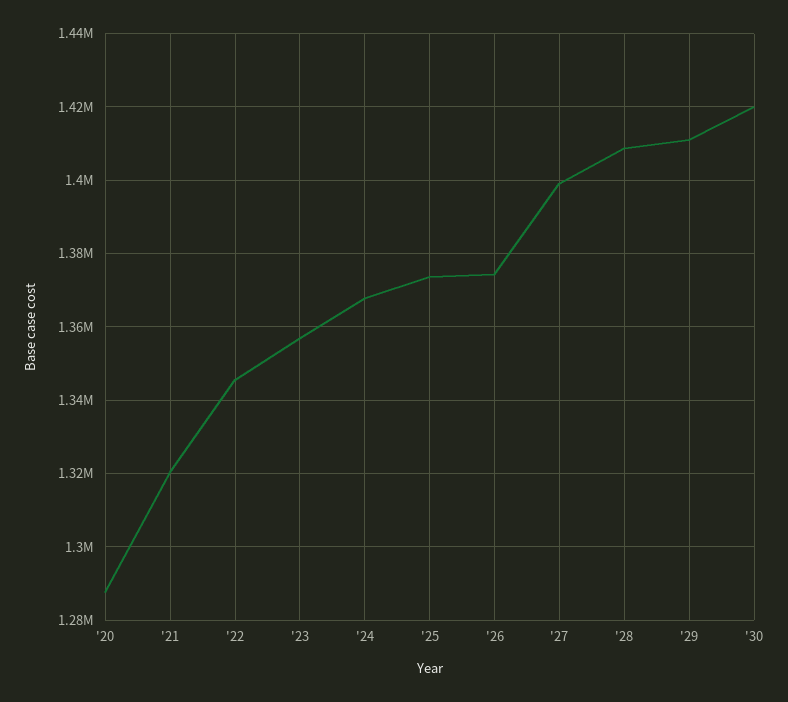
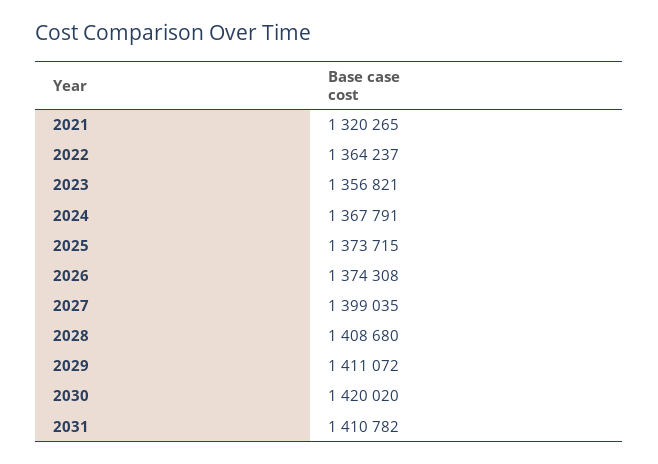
'20: 1288000 -> none
'22: 1346000 -> 1364237
2031: none -> 1410782

